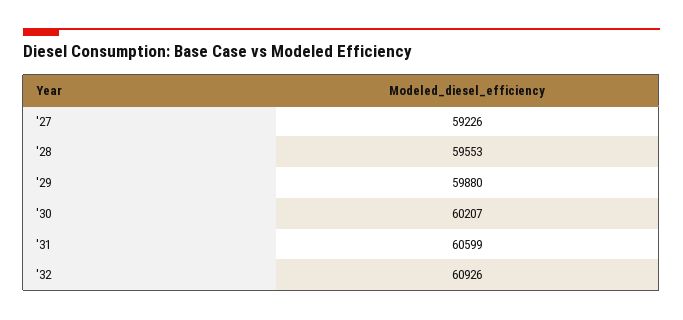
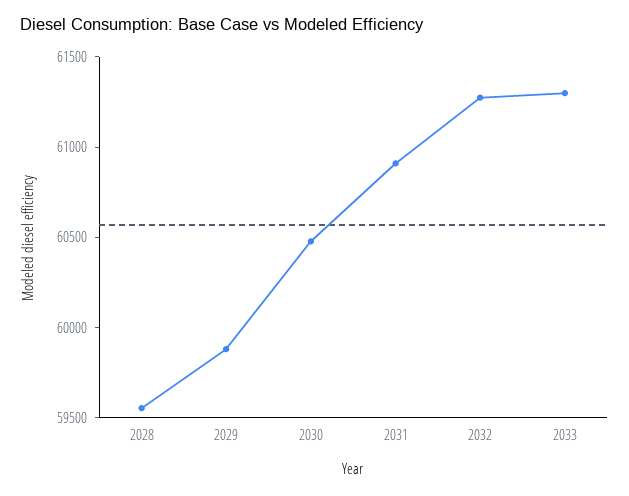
'27: 59226 -> none
'30: 60207 -> 60500
'31: 60599 -> 60900
'32: 60926 -> 61300
2033: none -> 61300

